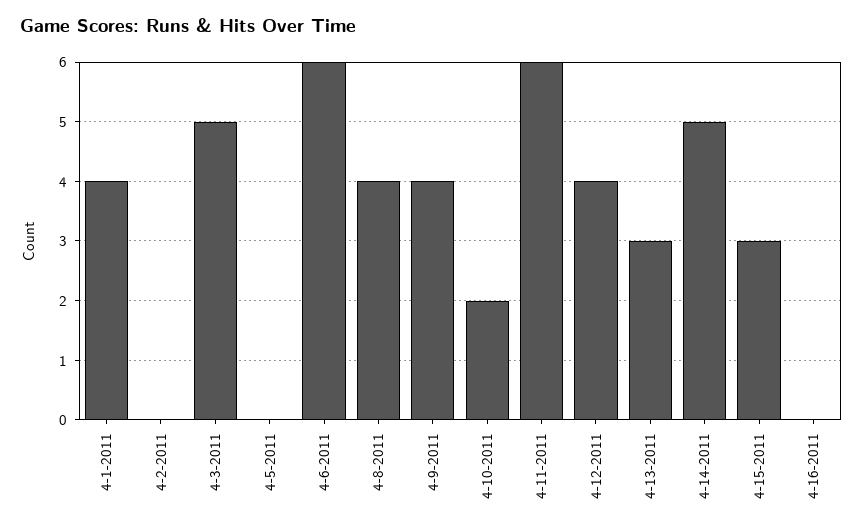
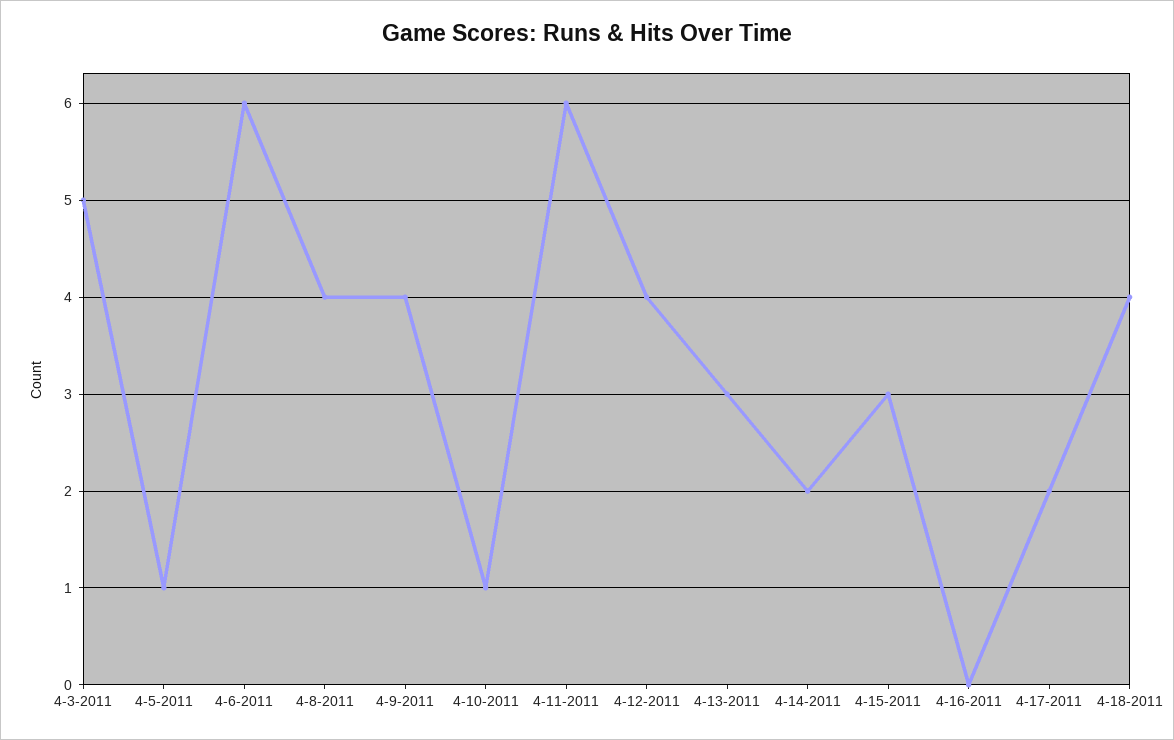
4-1-2011: 4 -> none
4-2-2011: 0 -> none
4-5-2011: 0 -> 1
4-10-2011: 2 -> 1
4-14-2011: 5 -> 2
4-17-2011: none -> 2
4-18-2011: none -> 4

